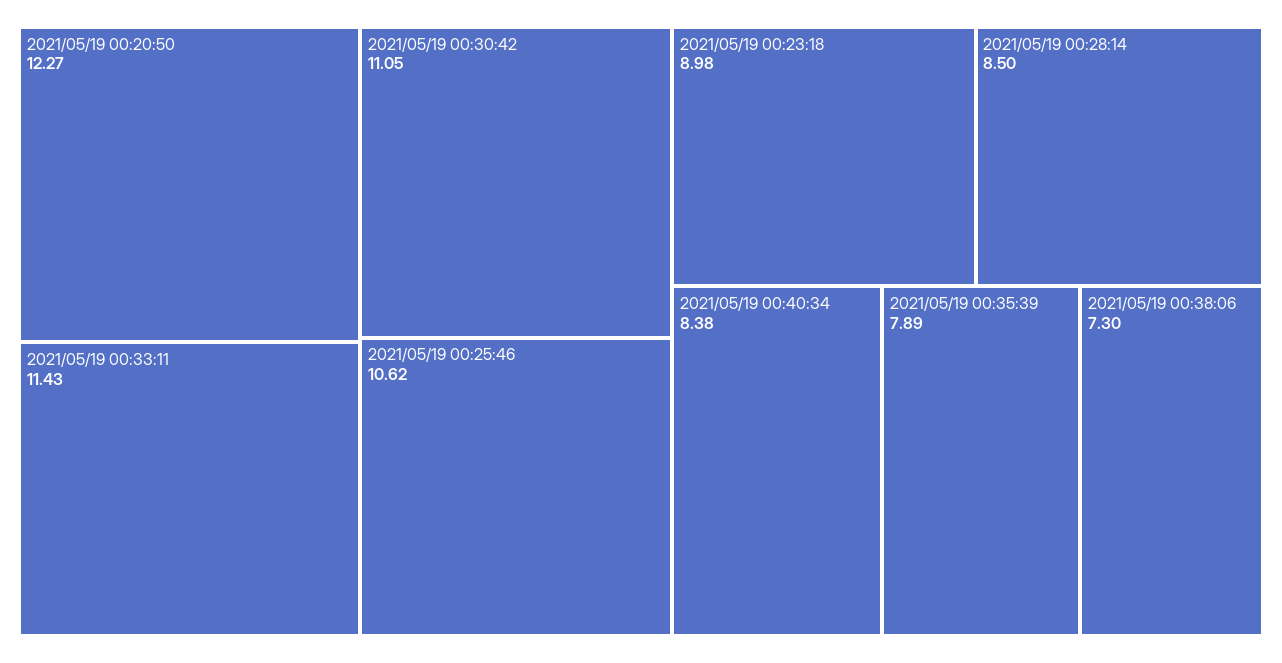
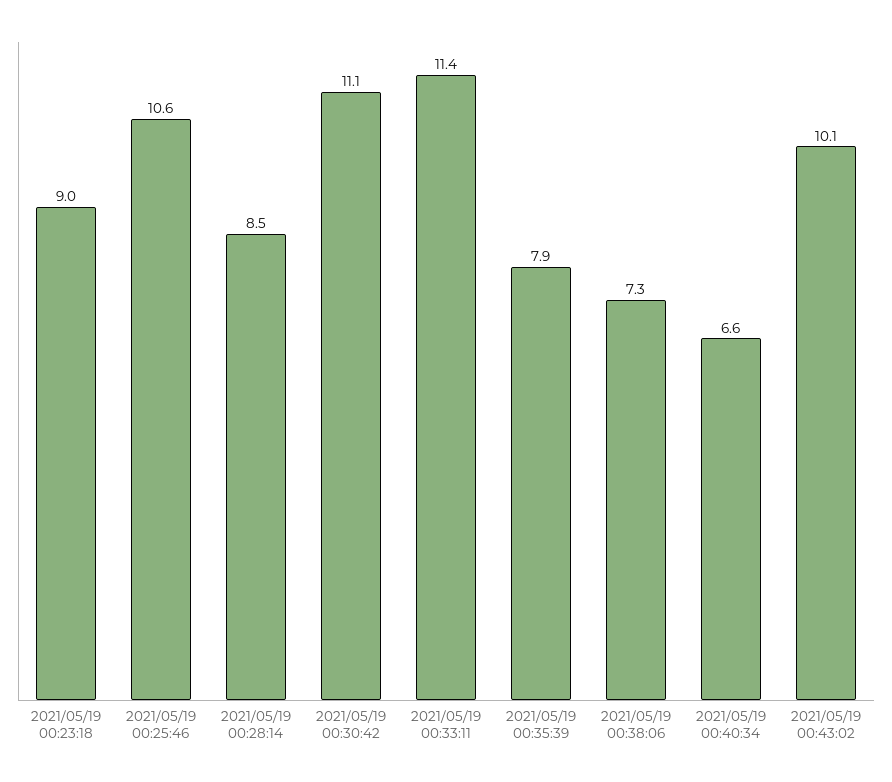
2021/05/19 00:20:50: 12.27 -> none
2021/05/19 00:40:34: 8.38 -> 6.6
2021/05/19 00:43:02: none -> 10.1

